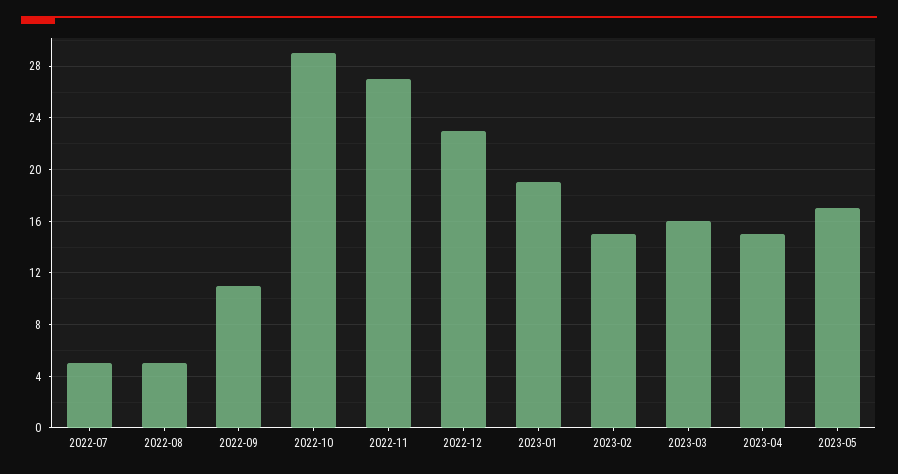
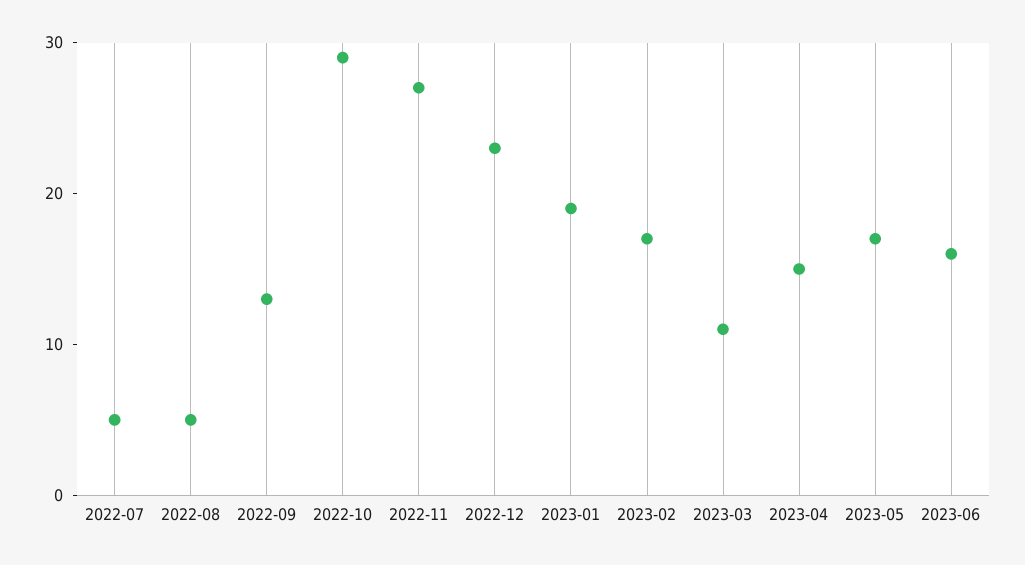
2022-09: 11 -> 13
2023-02: 15 -> 17
2023-03: 16 -> 11
2023-06: none -> 16

